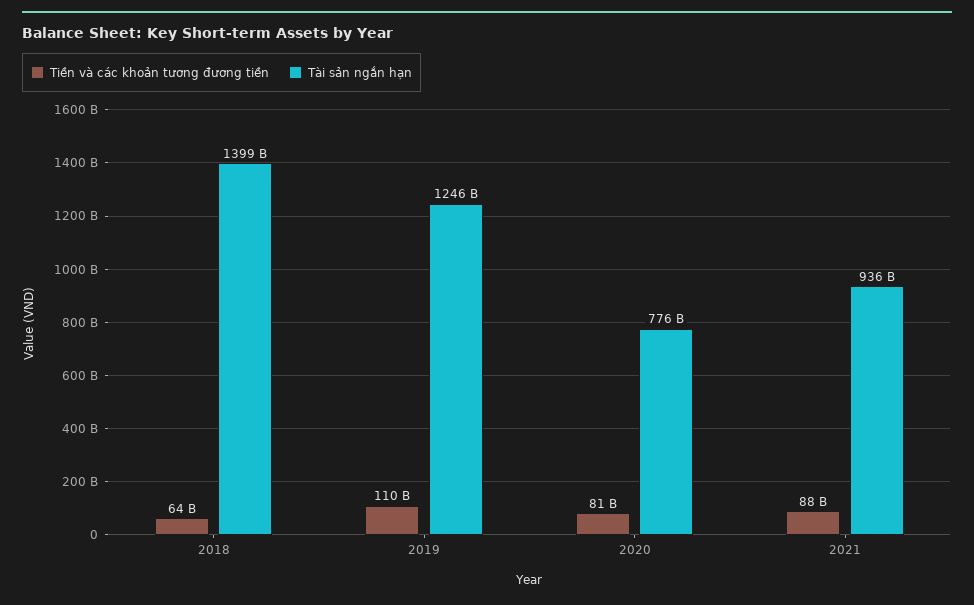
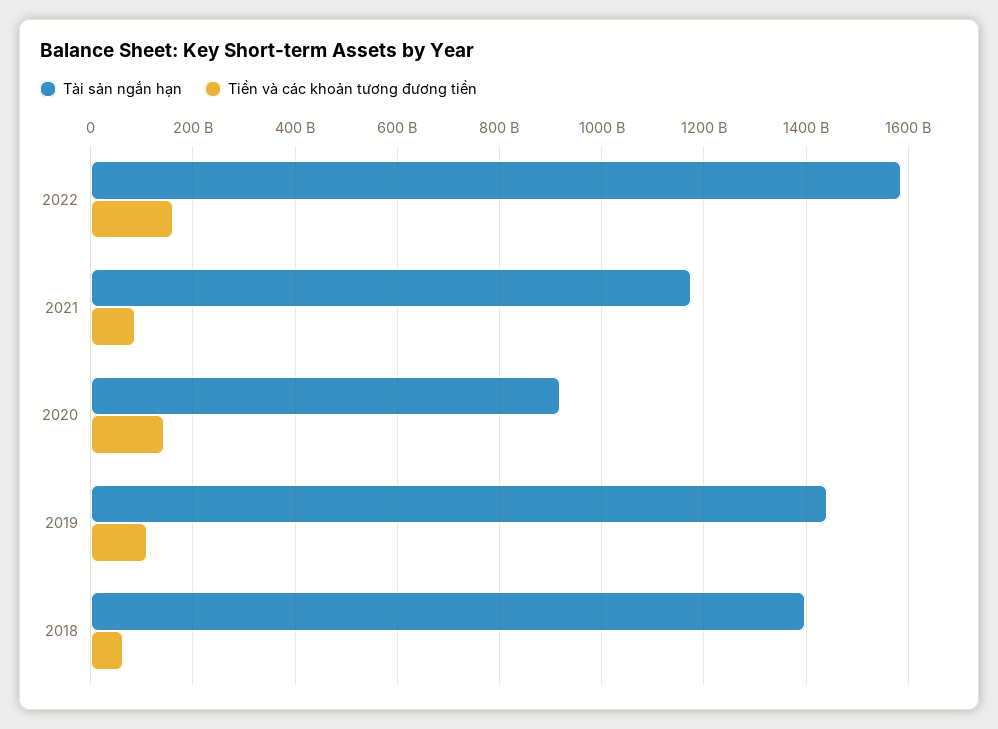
Tài sản ngắn hạn, 2019: 1246000000000 -> 1440000000000
Tiền và các khoản tương đương tiền, 2020: 81000000000 -> 140000000000
Tài sản ngắn hạn, 2020: 776000000000 -> 920000000000
Tài sản ngắn hạn, 2021: 936000000000 -> 1180000000000
Tài sản ngắn hạn, 2022: none -> 1580000000000
Tiền và các khoản tương đương tiền, 2022: none -> 160000000000

